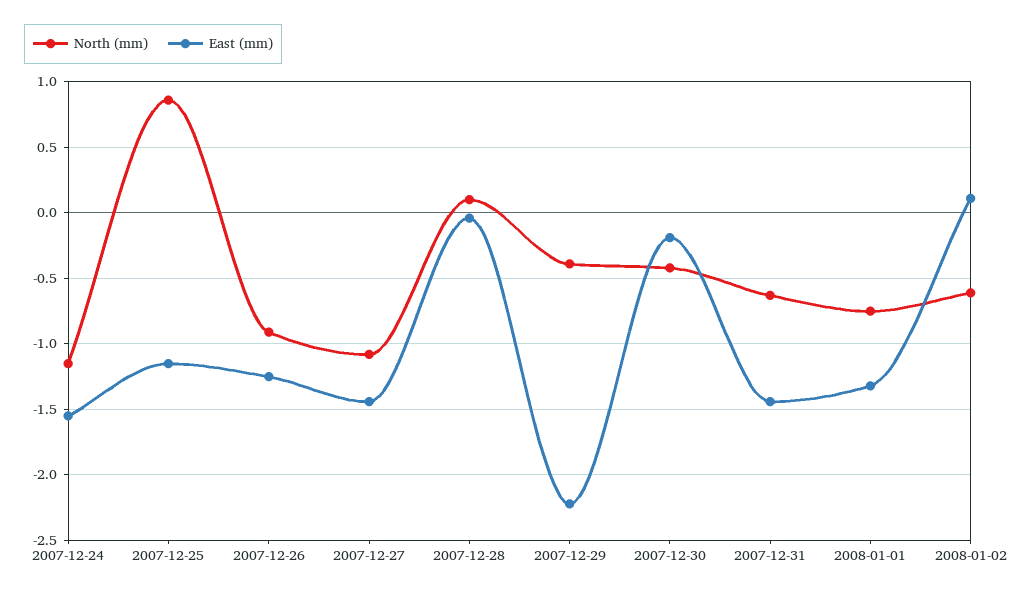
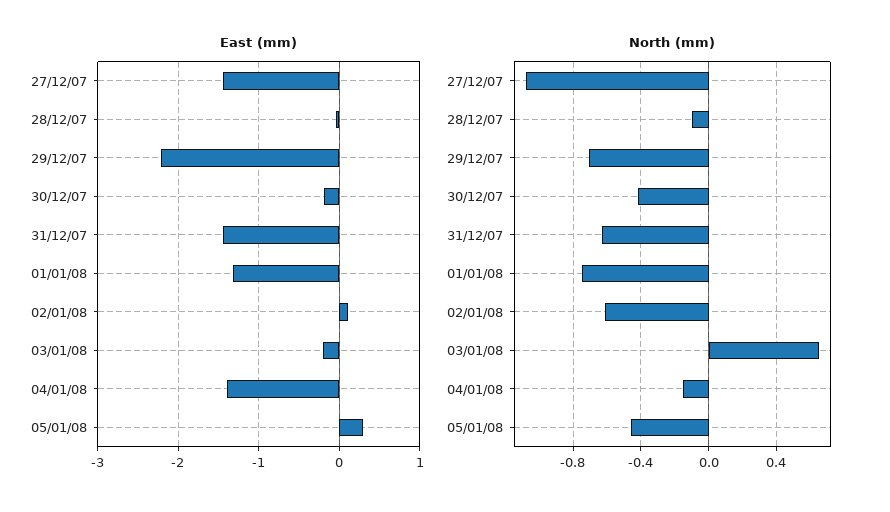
North (mm), 2007-12-24: -1.15 -> none
East (mm), 2007-12-24: -1.55 -> none
North (mm), 2007-12-25: 0.85 -> none
East (mm), 2007-12-25: -1.15 -> none
North (mm), 2007-12-26: -0.9 -> none
East (mm), 2007-12-26: -1.25 -> none
North (mm), 2007-12-28: 0.1 -> -0.1
North (mm), 2007-12-29: -0.4 -> -0.7
East (mm), 03/01/08: none -> -0.2
East (mm), 04/01/08: none -> -1.4
East (mm), 05/01/08: none -> 0.3
North (mm), 03/01/08: none -> 0.65
North (mm), 04/01/08: none -> -0.15
North (mm), 05/01/08: none -> -0.45

